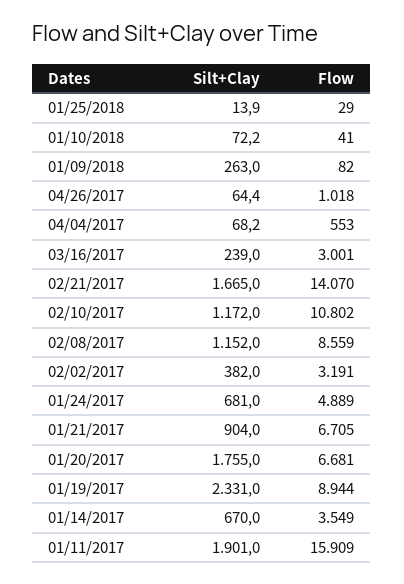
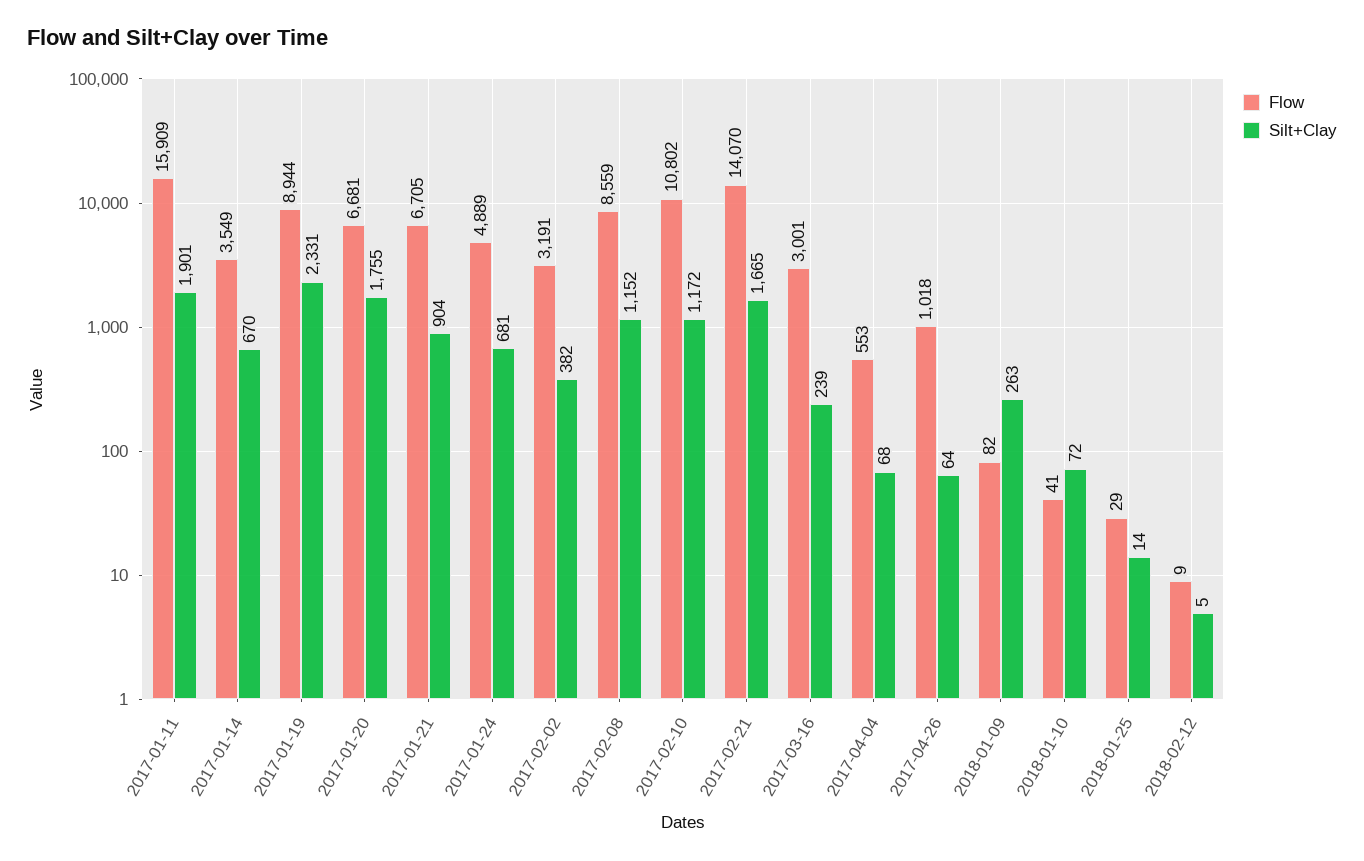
Flow, 2018-02-12: none -> 9
Silt+Clay, 2018-02-12: none -> 5

